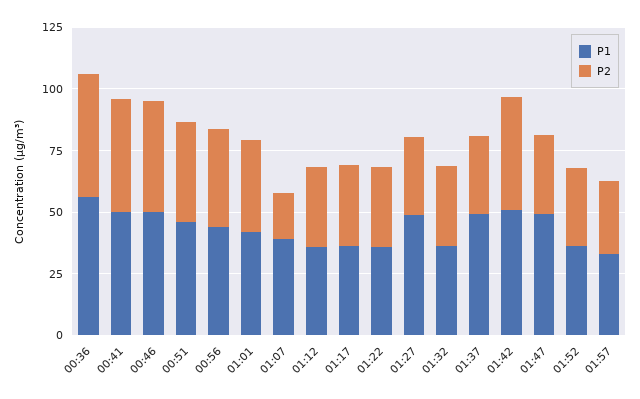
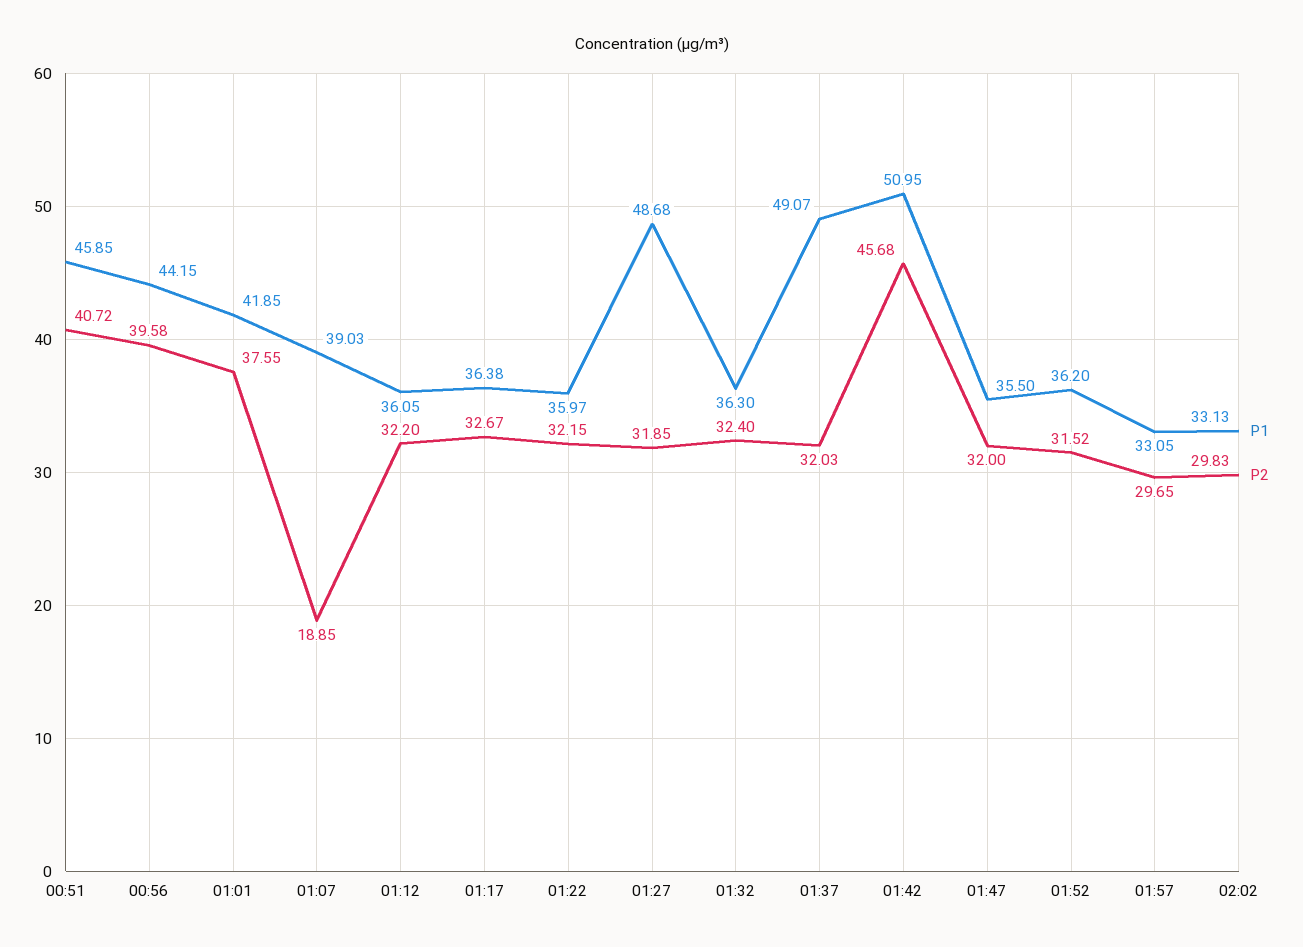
P1, 00:36: 55 -> none
P2, 00:36: 50 -> none
P1, 00:41: 50 -> none
P2, 00:41: 45 -> none
P1, 00:46: 50 -> none
P2, 00:46: 45 -> none
P1, 01:47: 50 -> 35.5
P1, 02:02: none -> 33.13
P2, 02:02: none -> 29.83

